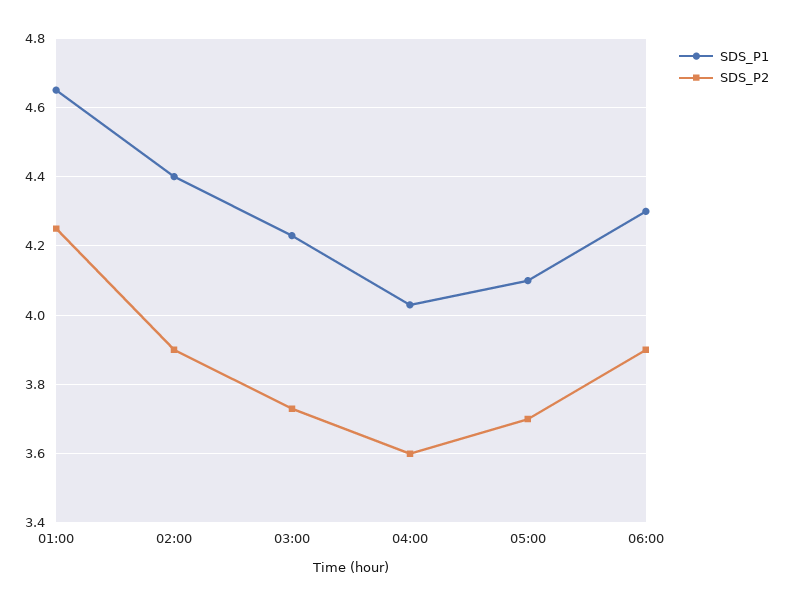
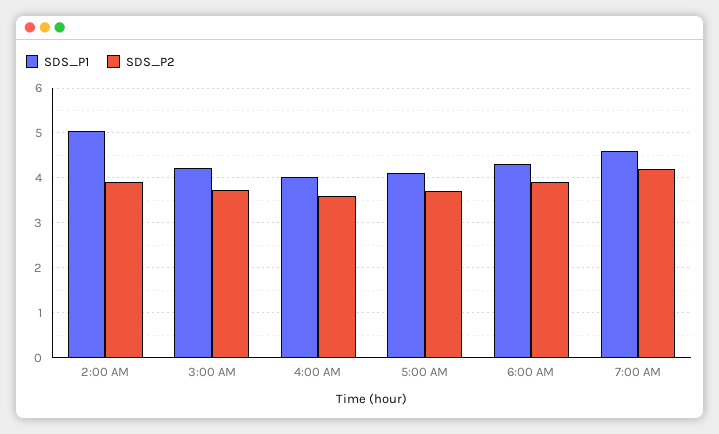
SDS_P1, 01:00: 4.65 -> none
SDS_P2, 01:00: 4.25 -> none
SDS_P1, 02:00: 4.4 -> 5
SDS_P1, 7:00 AM: none -> 4.6
SDS_P2, 7:00 AM: none -> 4.2

